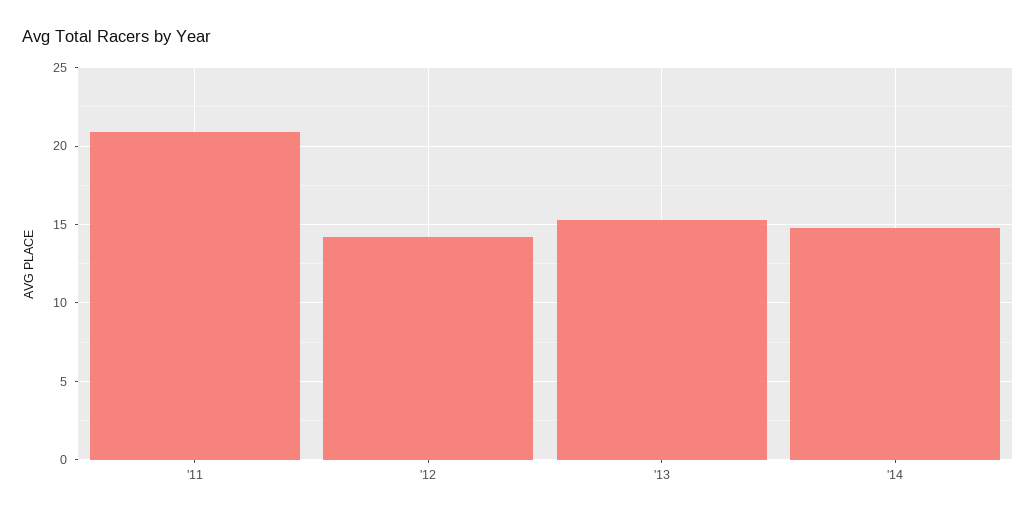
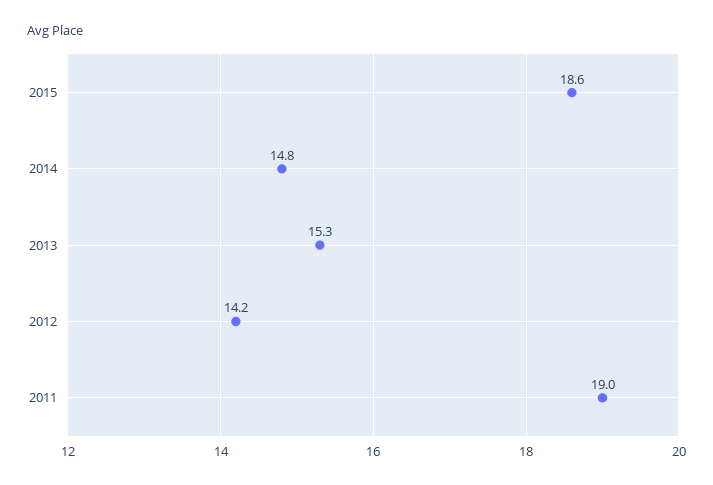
'11: 21 -> 19
2015: none -> 18.6

